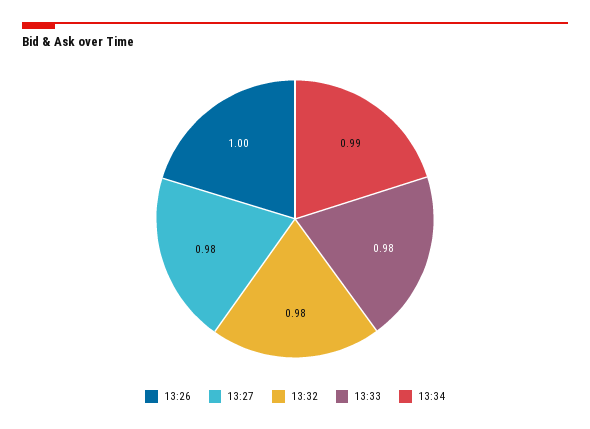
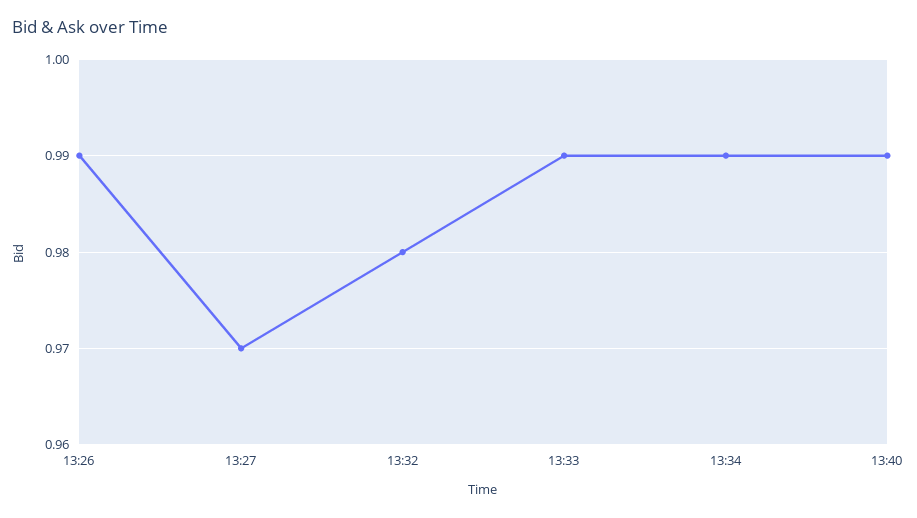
13:26: 1 -> 0.99
13:27: 0.98 -> 0.97
13:33: 0.98 -> 0.99
13:40: none -> 0.99

